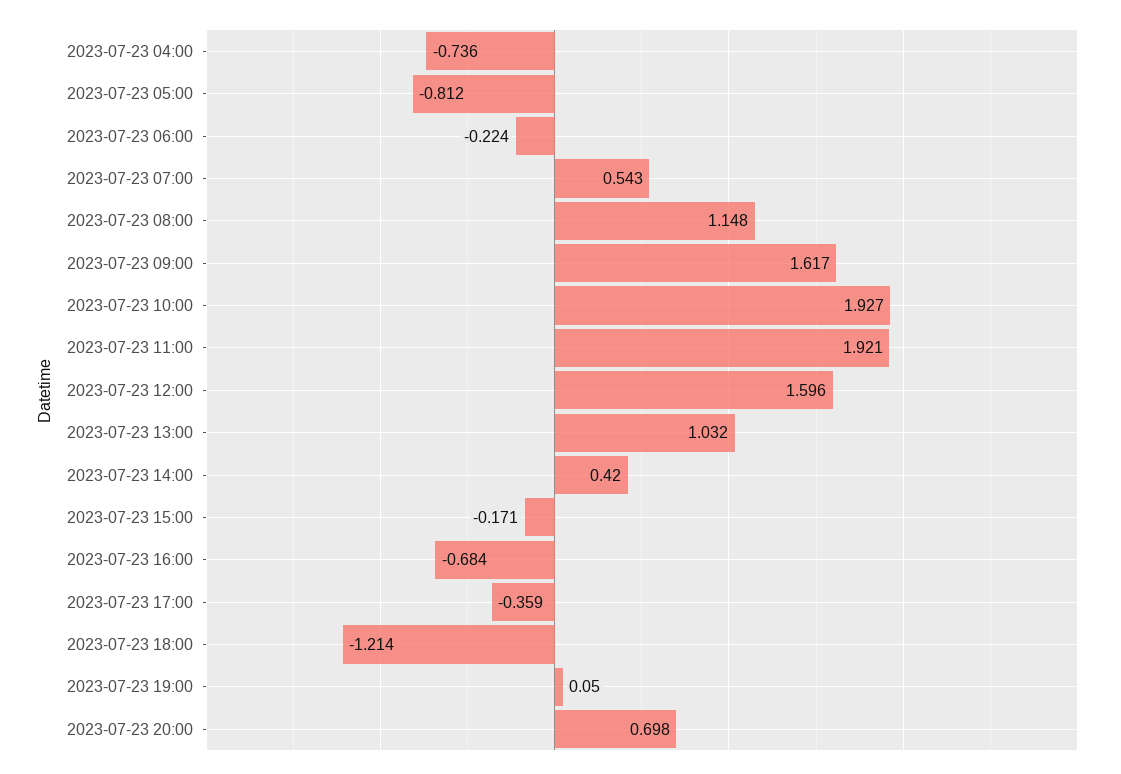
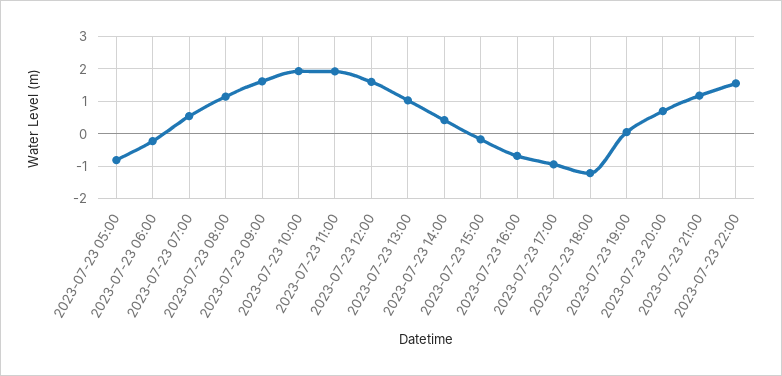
2023-07-23 04:00: -0.736 -> none
2023-07-23 17:00: -0.359 -> -1
2023-07-23 21:00: none -> 1.2
2023-07-23 22:00: none -> 1.6

